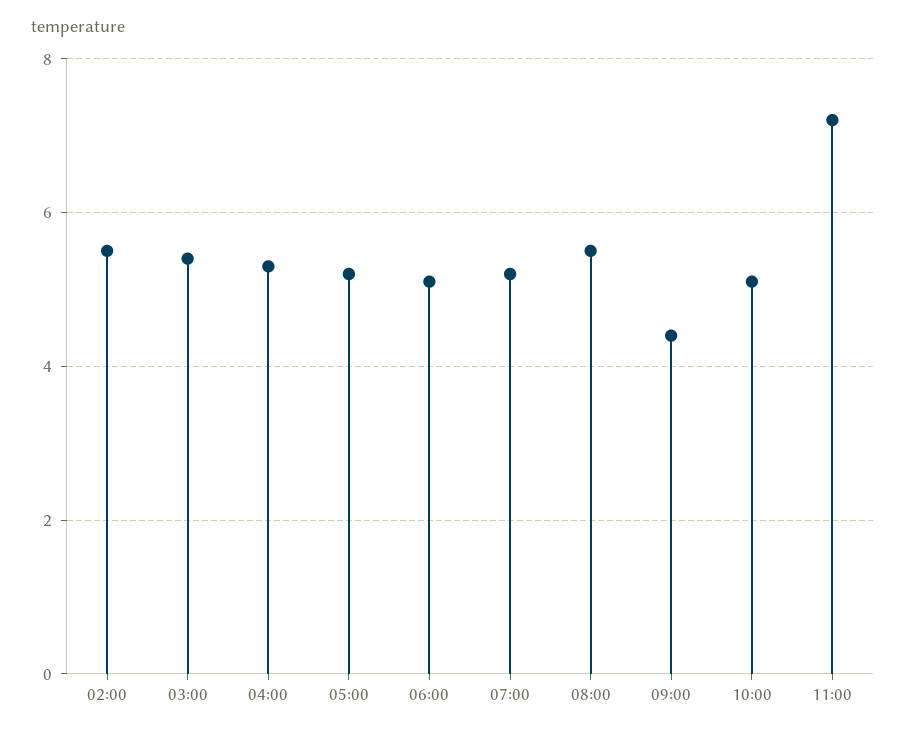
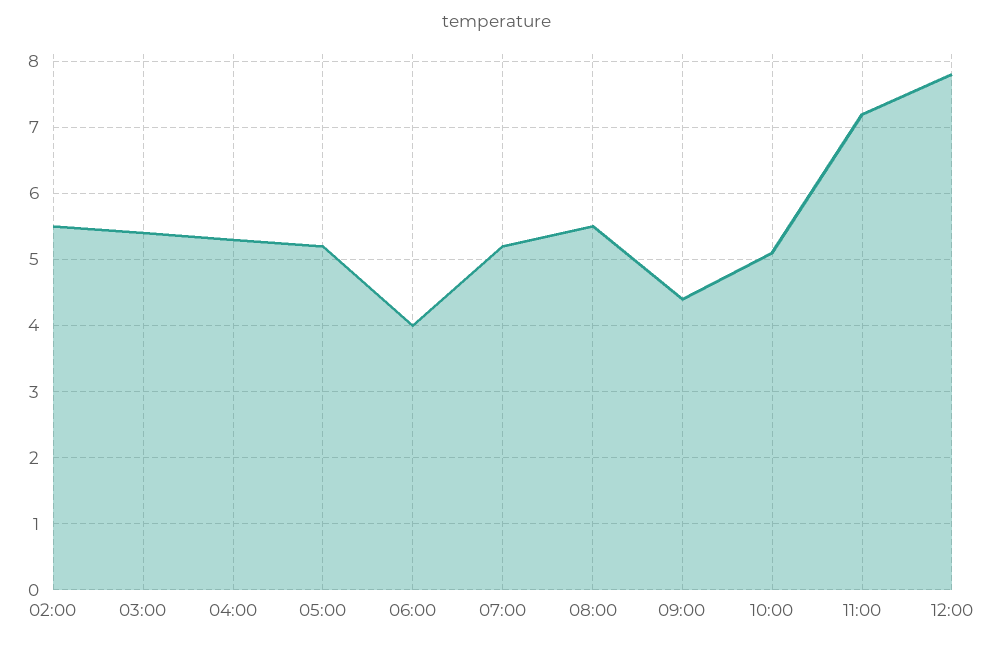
06:00: 5 -> 4
12:00: none -> 7.8

